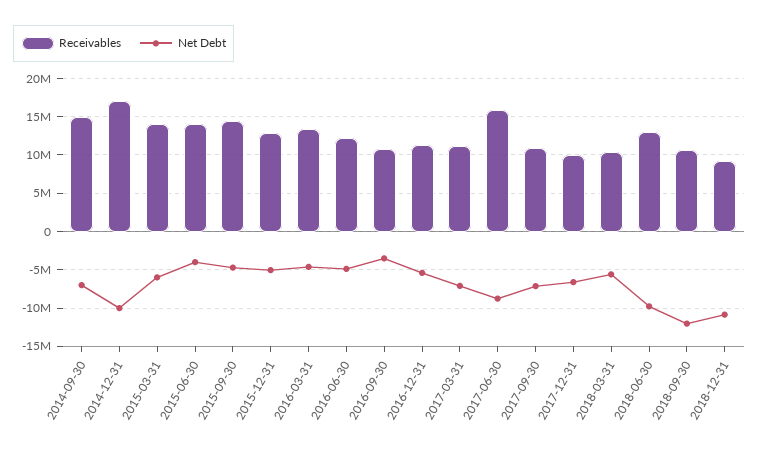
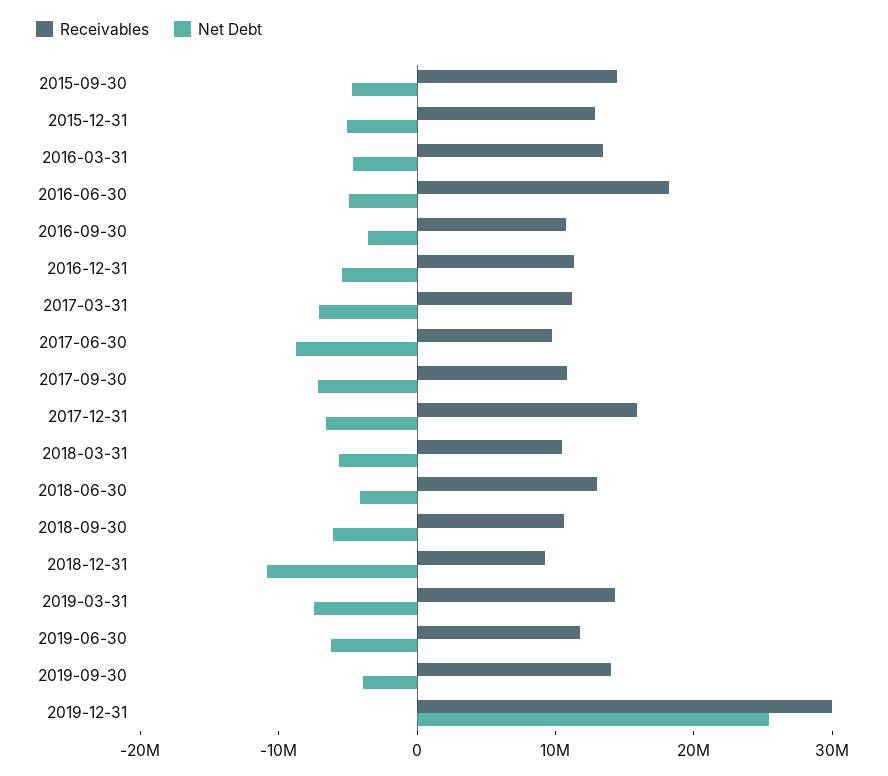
Receivables, 2014-09-30: 15000000 -> none
Net Debt, 2014-09-30: -7000000 -> none
Receivables, 2014-12-31: 17000000 -> none
Net Debt, 2014-12-31: -10000000 -> none
Receivables, 2015-03-31: 14000000 -> none
Net Debt, 2015-03-31: -6000000 -> none
Receivables, 2015-06-30: 14000000 -> none
Net Debt, 2015-06-30: -4000000 -> none
Receivables, 2016-06-30: 12000000 -> 18000000
Receivables, 2017-06-30: 16000000 -> 10000000
Receivables, 2017-12-31: 10000000 -> 16000000
Net Debt, 2018-06-30: -10000000 -> -4000000
Net Debt, 2018-09-30: -12000000 -> -6000000
Receivables, 2019-03-31: none -> 14000000
Net Debt, 2019-03-31: none -> -8000000
Receivables, 2019-06-30: none -> 12000000
Net Debt, 2019-06-30: none -> -6000000
Receivables, 2019-09-30: none -> 14000000
Net Debt, 2019-09-30: none -> -4000000
Receivables, 2019-12-31: none -> 30000000
Net Debt, 2019-12-31: none -> 26000000

